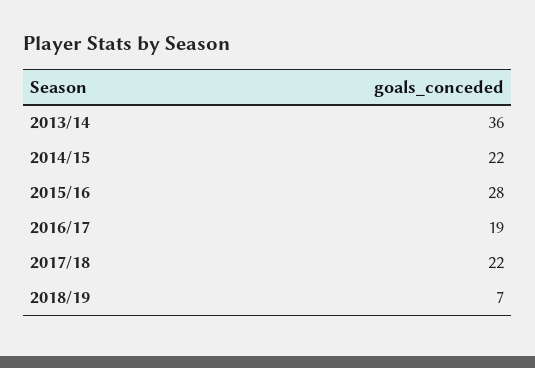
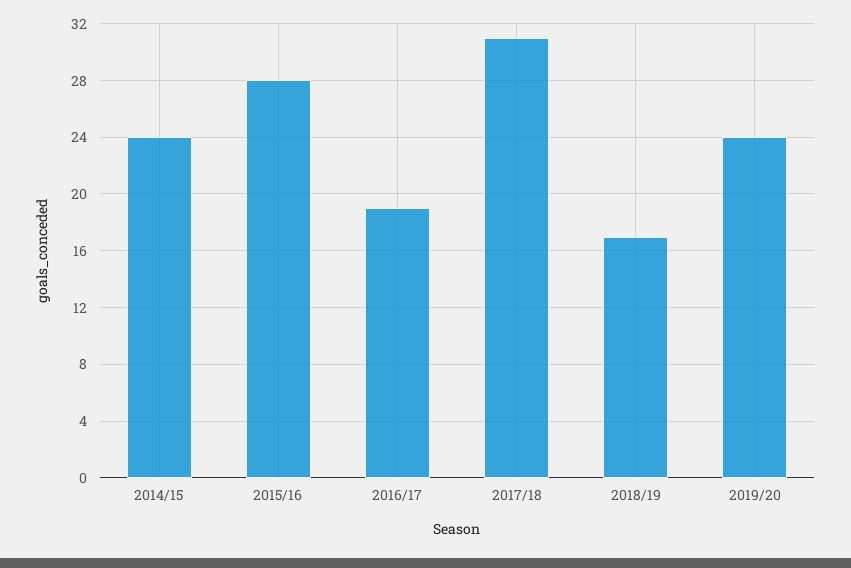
2013/14: 36 -> none
2014/15: 22 -> 24
2017/18: 22 -> 31
2018/19: 7 -> 17
2019/20: none -> 24

